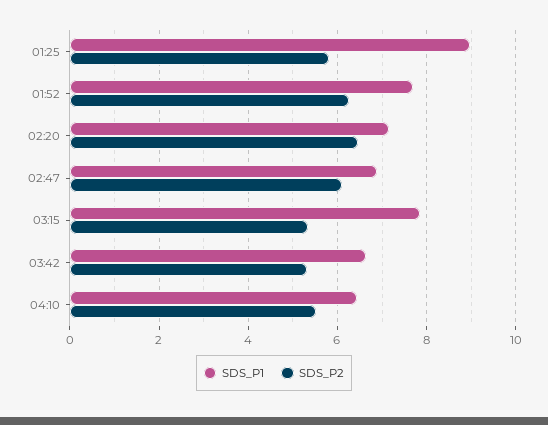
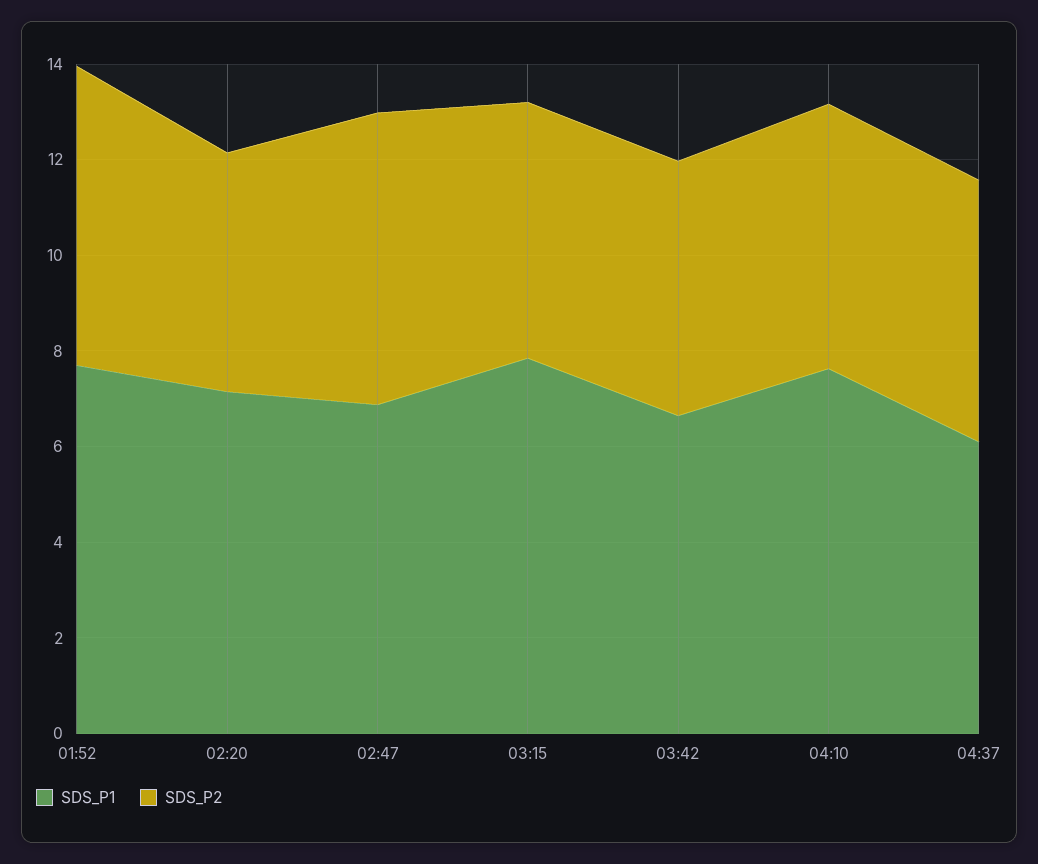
SDS_P1, 01:25: 9 -> none
SDS_P2, 01:25: 5.8 -> none
SDS_P2, 02:20: 6.4 -> 5
SDS_P1, 04:10: 6.4 -> 7.5
SDS_P1, 04:37: none -> 6
SDS_P2, 04:37: none -> 5.5

